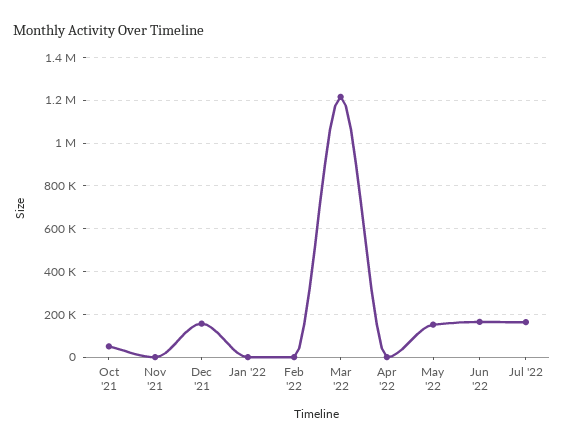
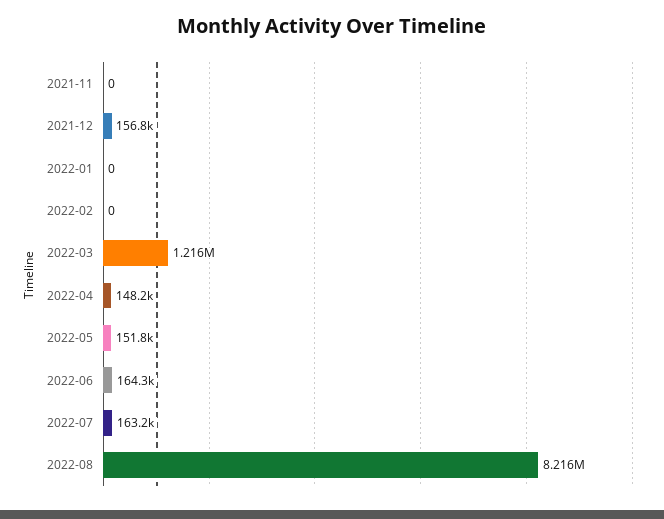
Oct '21: 50000 -> none
Apr '22: 0 -> 148200
2022-08: none -> 8216000

